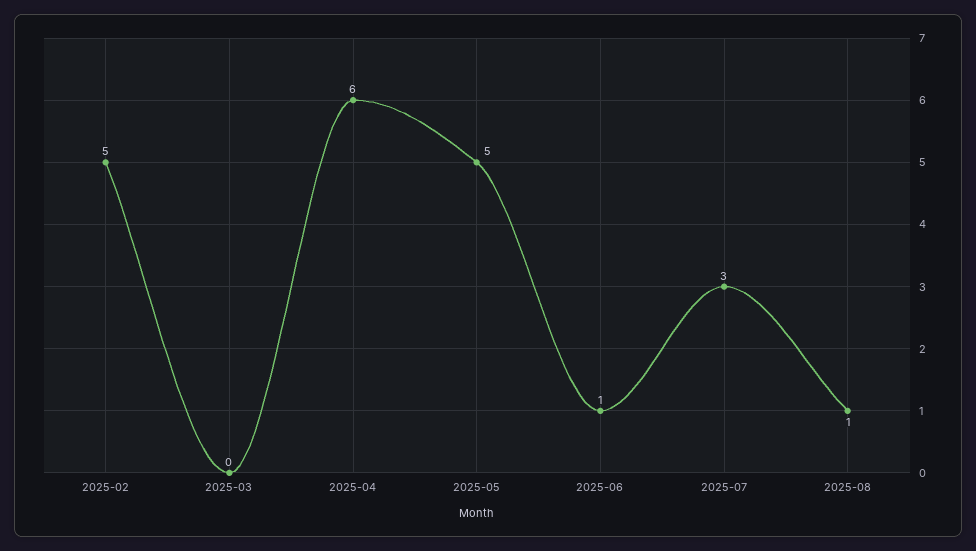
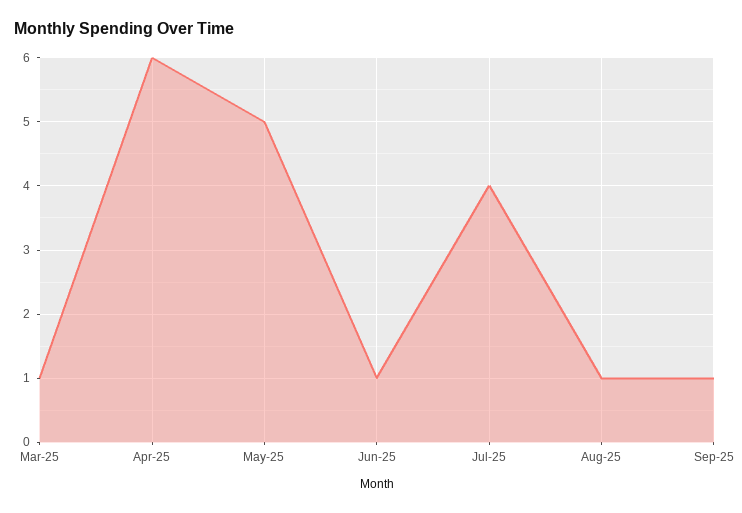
2025-02: 5 -> none
2025-03: 0 -> 1
2025-07: 3 -> 4
Sep-25: none -> 1

